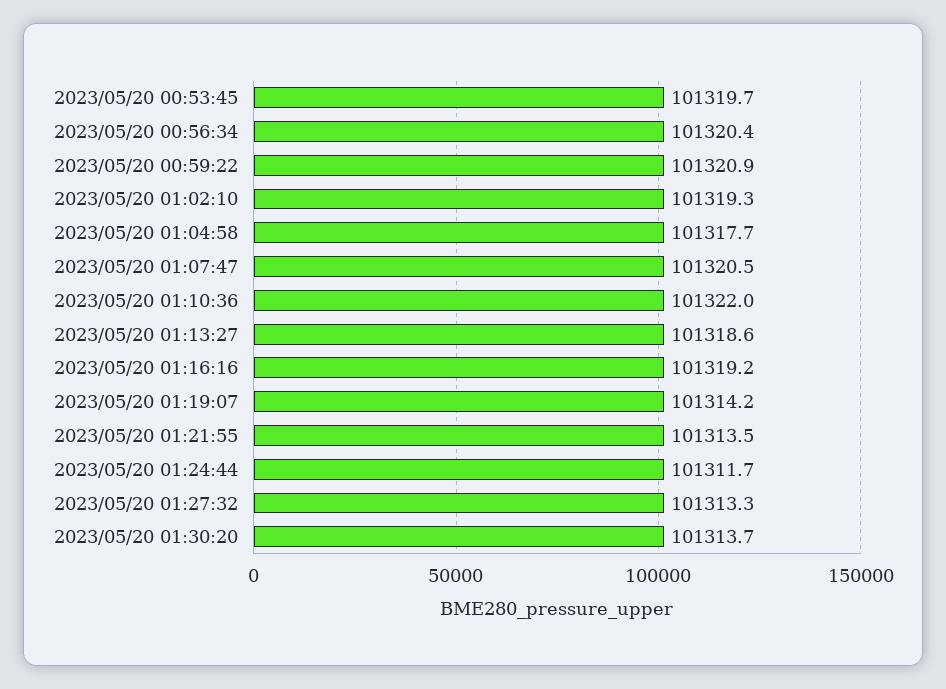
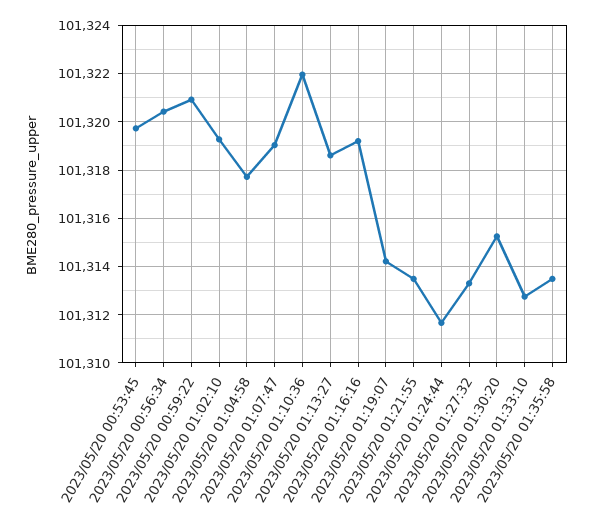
2023/05/20 01:07:47: 101320.5 -> 101319
2023/05/20 01:30:20: 101313.7 -> 101315.25
2023/05/20 01:33:10: none -> 101312.75
2023/05/20 01:35:58: none -> 101313.5

